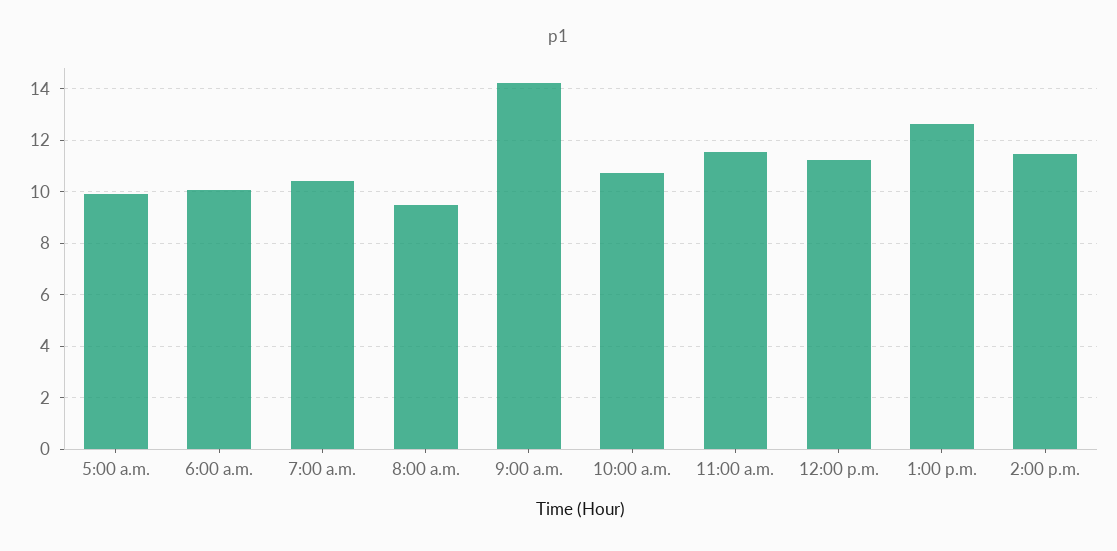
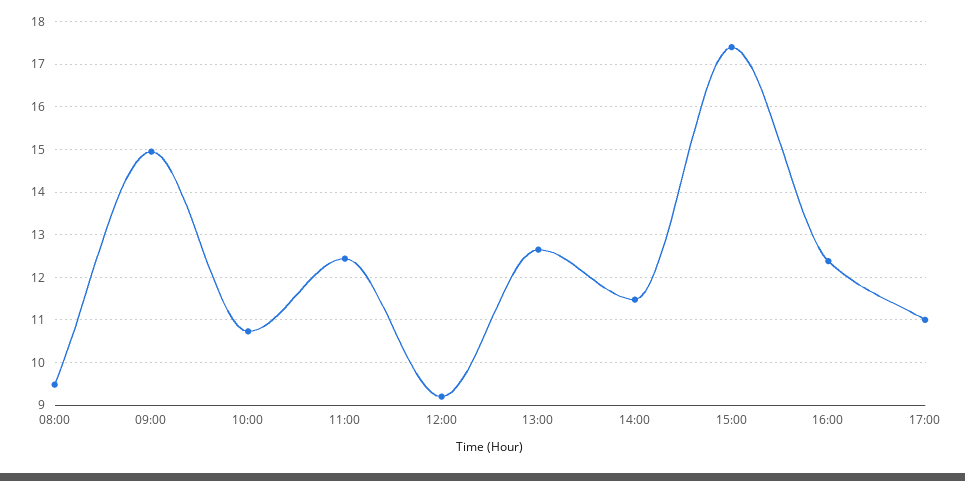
5:00 a.m.: 10 -> none
6:00 a.m.: 10 -> none
7:00 a.m.: 10.5 -> none
9:00 a.m.: 14.25 -> 15
11:00 a.m.: 11.5 -> 12.4
12:00 p.m.: 11.25 -> 9.2
15:00: none -> 17.4
16:00: none -> 12.4
17:00: none -> 11

